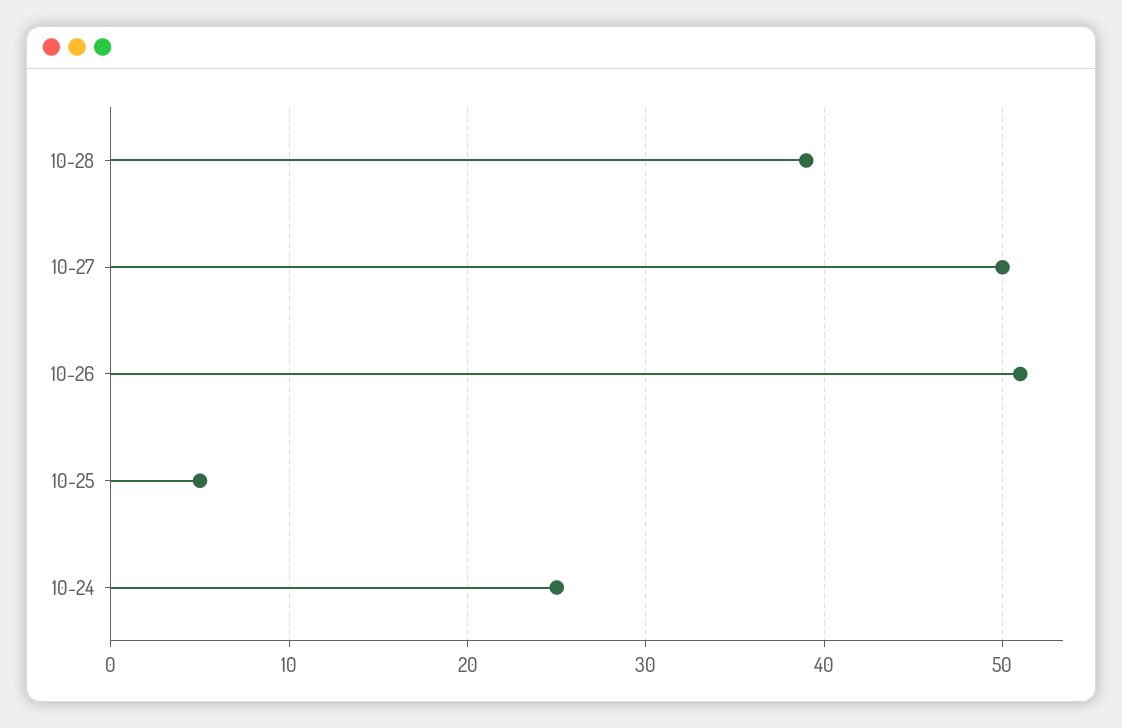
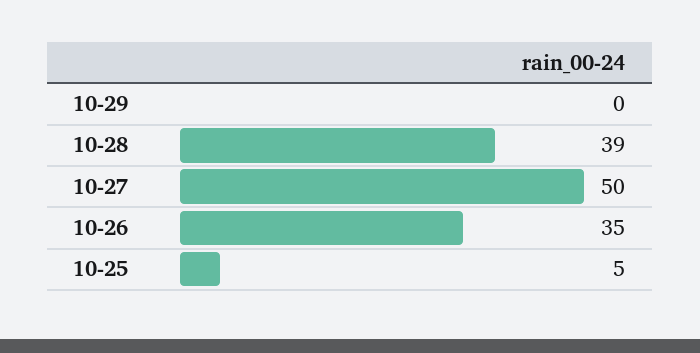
10-26: 51 -> 35
10-24: 25 -> none
10-29: none -> 0

